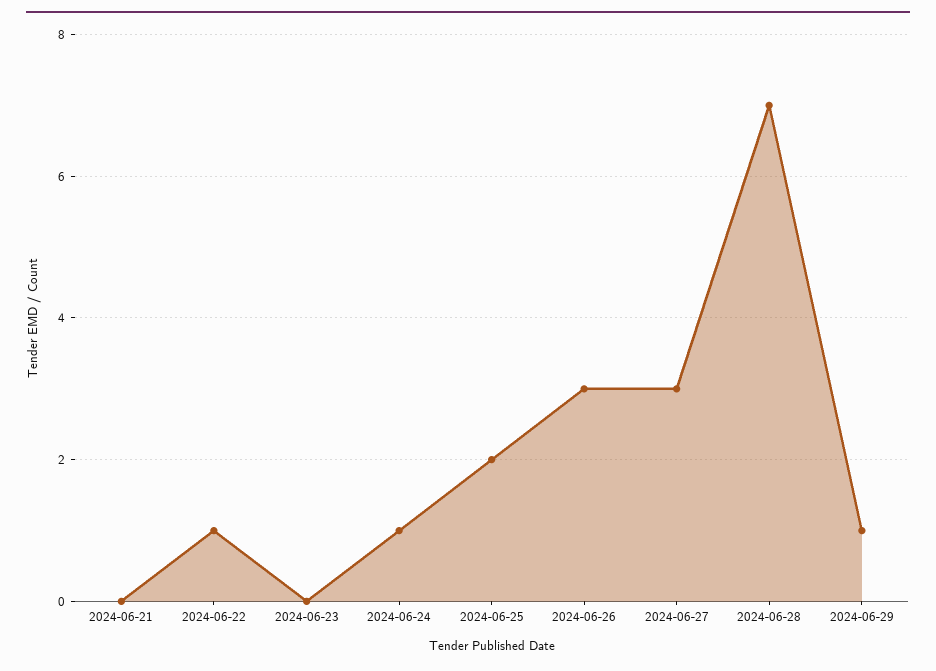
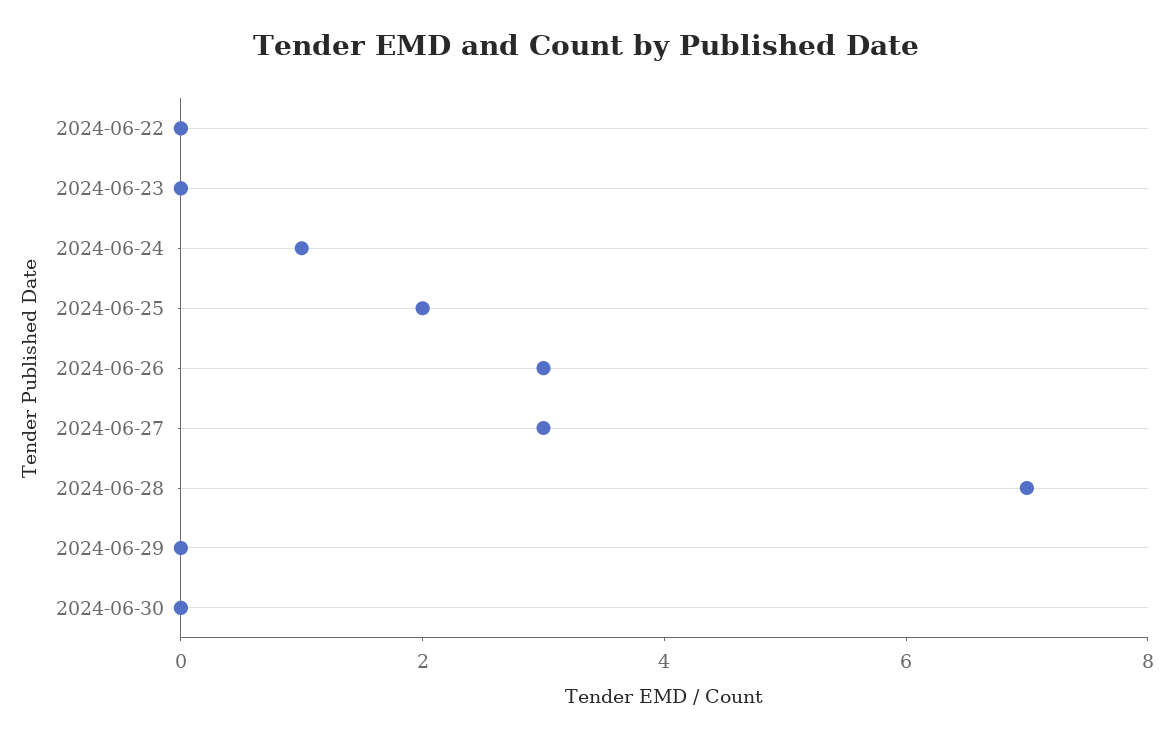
2024-06-21: 0 -> none
2024-06-22: 1 -> 0
2024-06-29: 1 -> 0
2024-06-30: none -> 0

